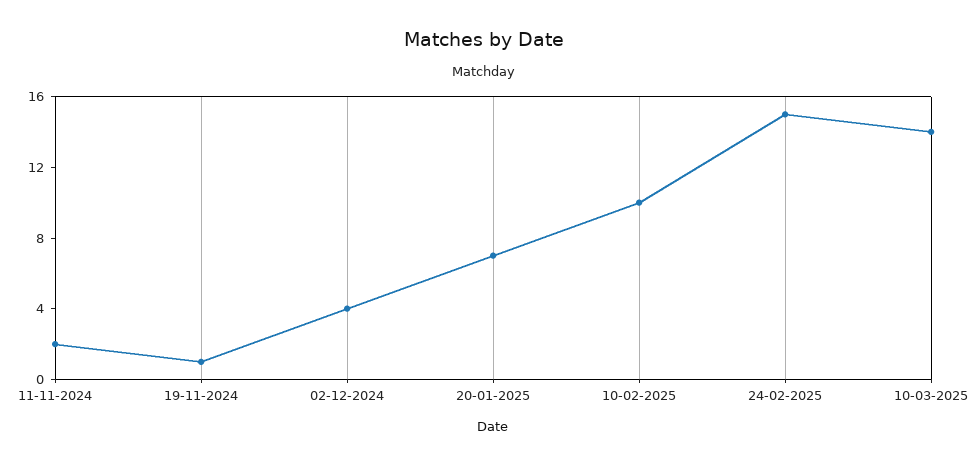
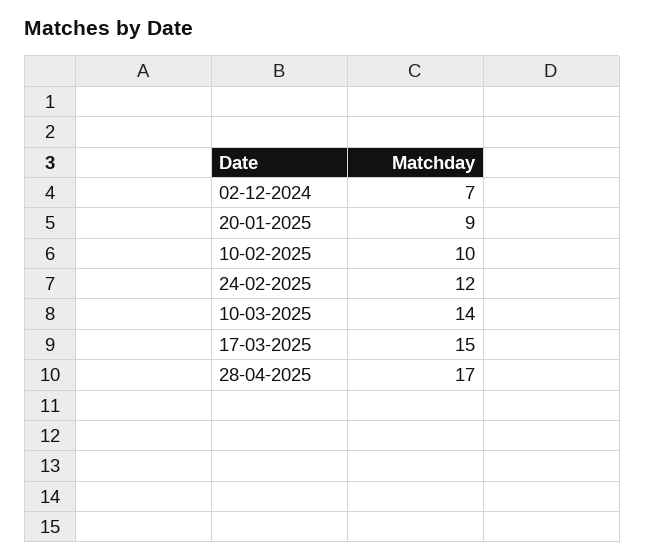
11-11-2024: 2 -> none
19-11-2024: 1 -> none
02-12-2024: 4 -> 7
20-01-2025: 7 -> 9
24-02-2025: 15 -> 12
17-03-2025: none -> 15
28-04-2025: none -> 17

